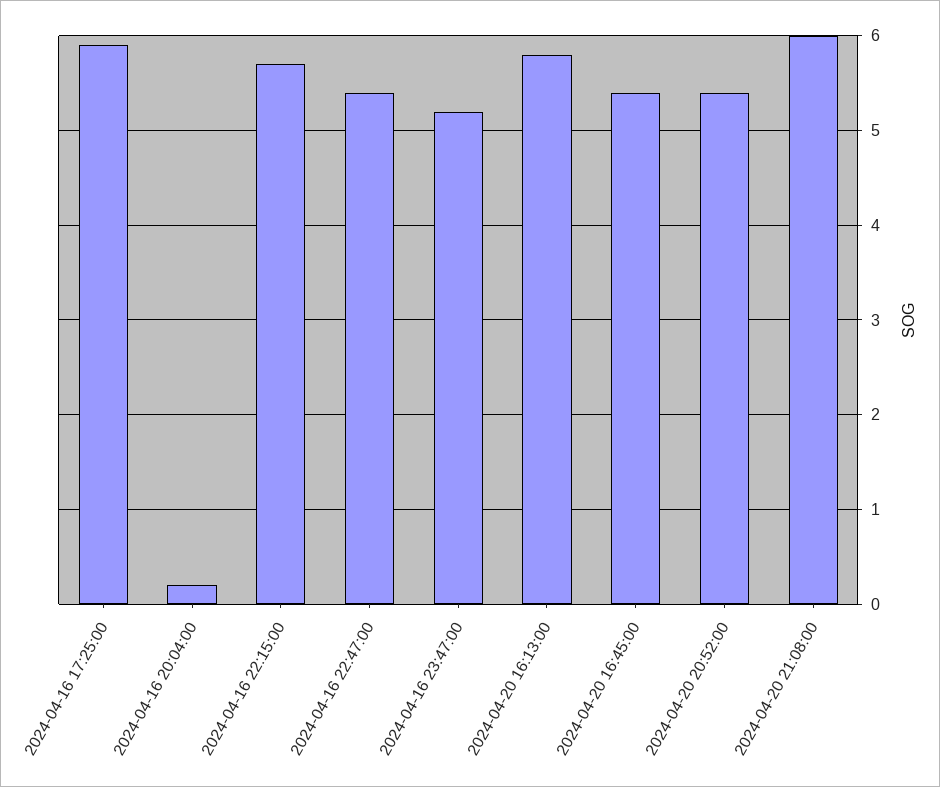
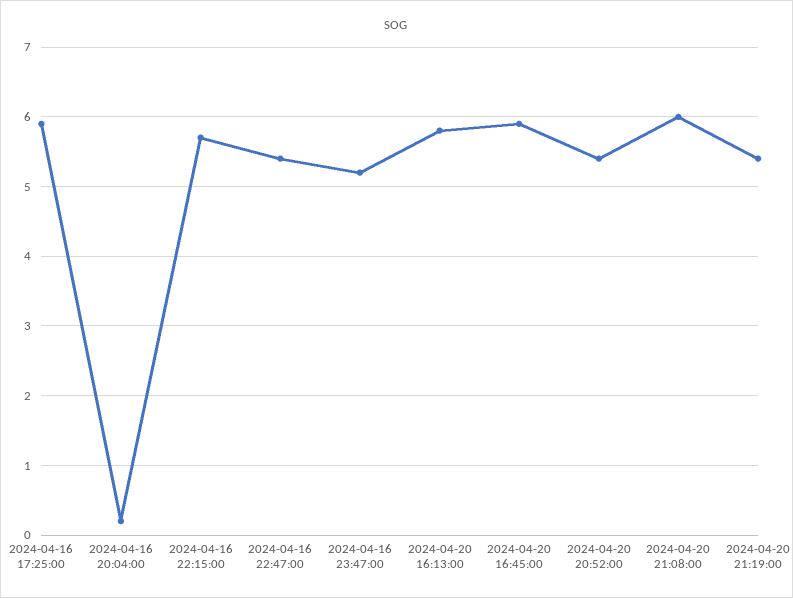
2024-04-20 16:45:00: 5.4 -> 5.9
2024-04-20 21:19:00: none -> 5.4

